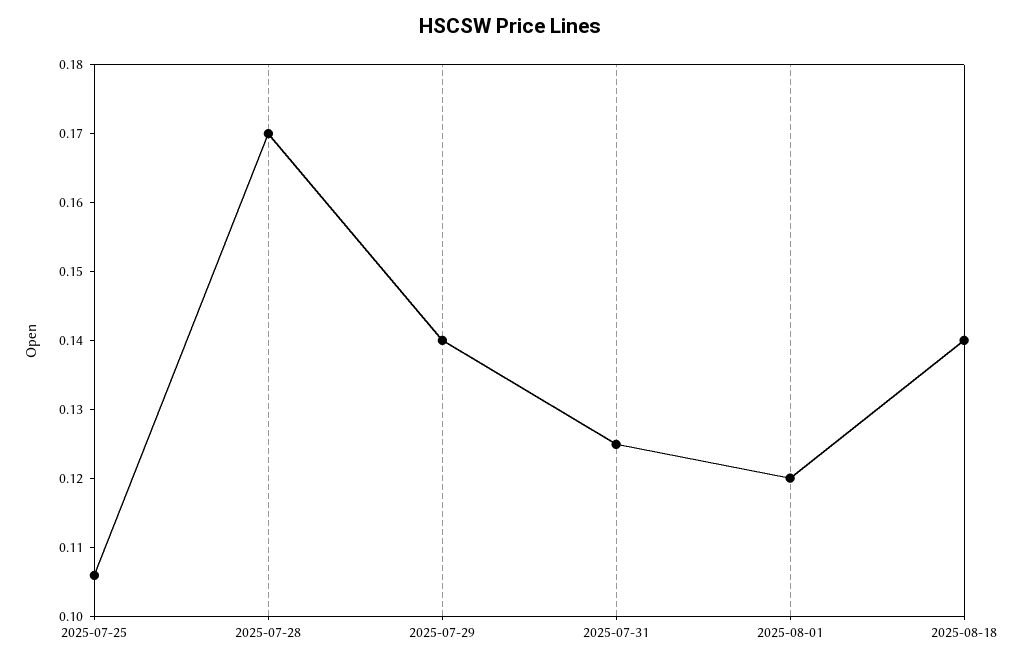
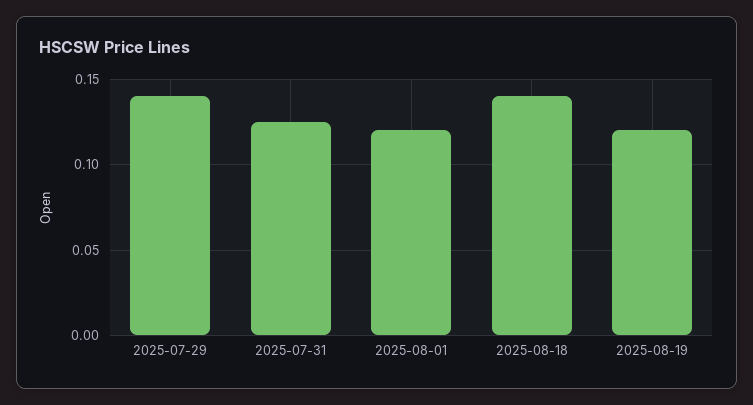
2025-07-25: 0.106 -> none
2025-07-28: 0.17 -> none
2025-08-19: none -> 0.12

